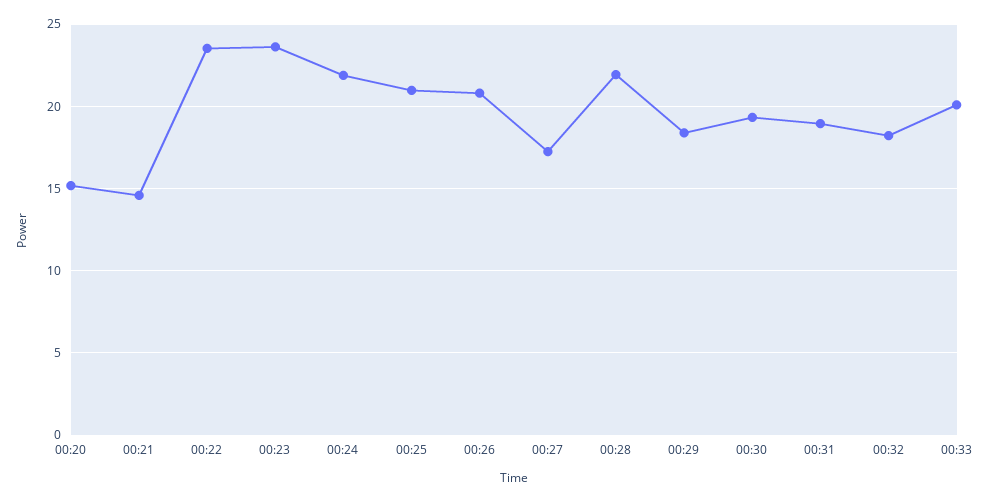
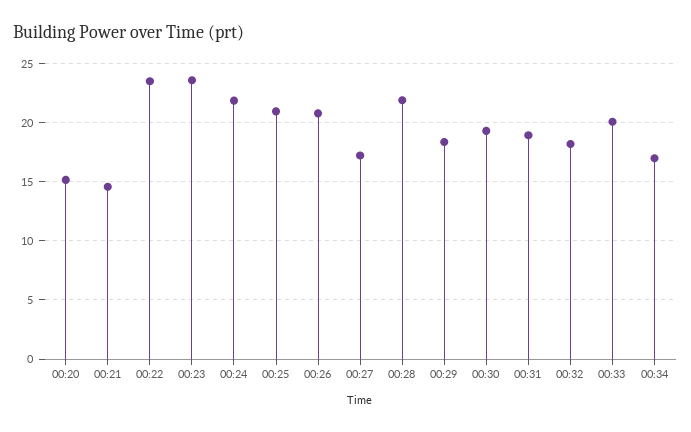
00:34: none -> 17

